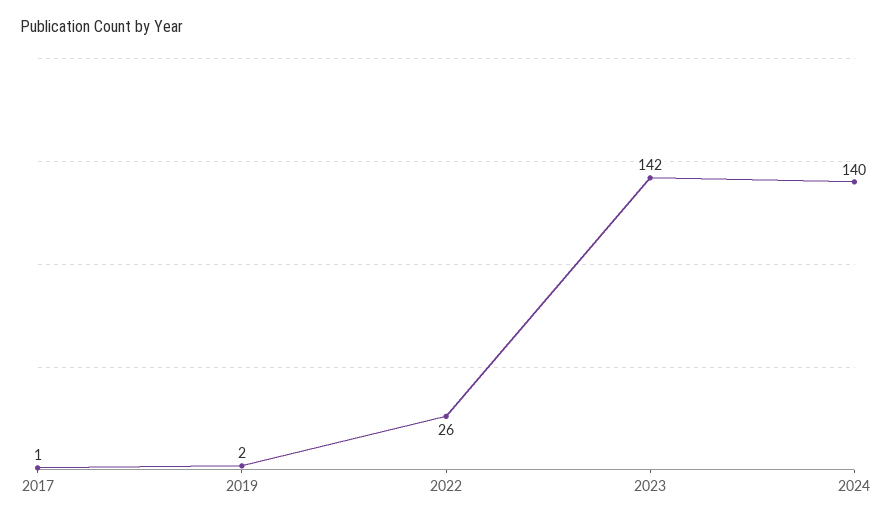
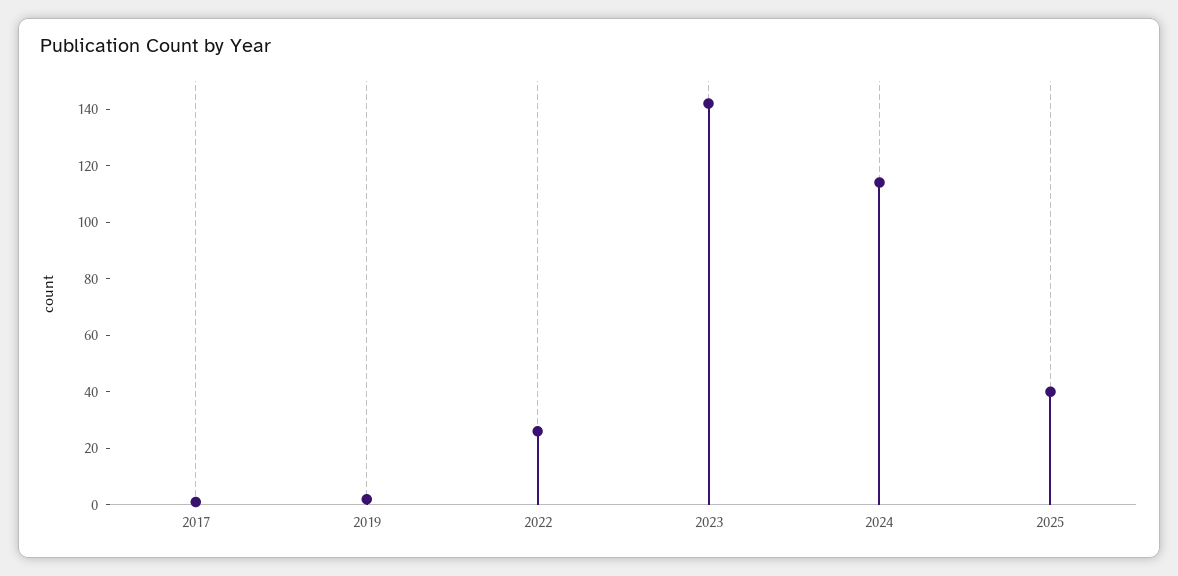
2024: 140 -> 115
2025: none -> 40

